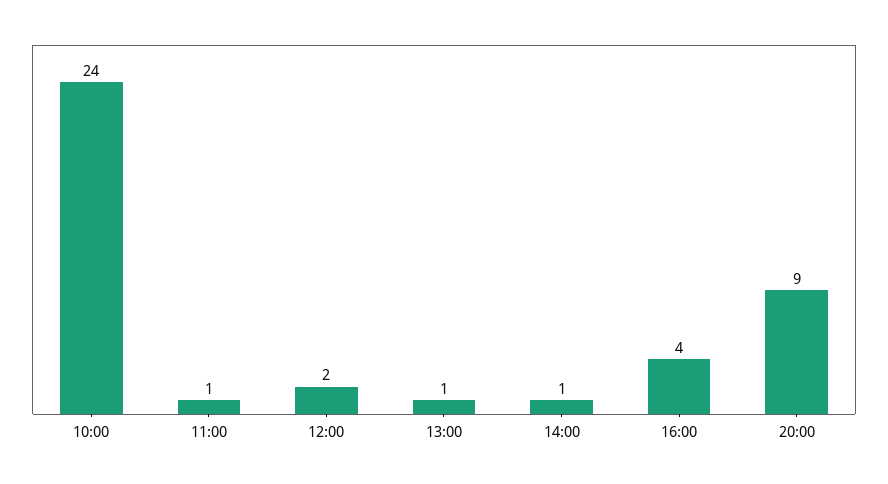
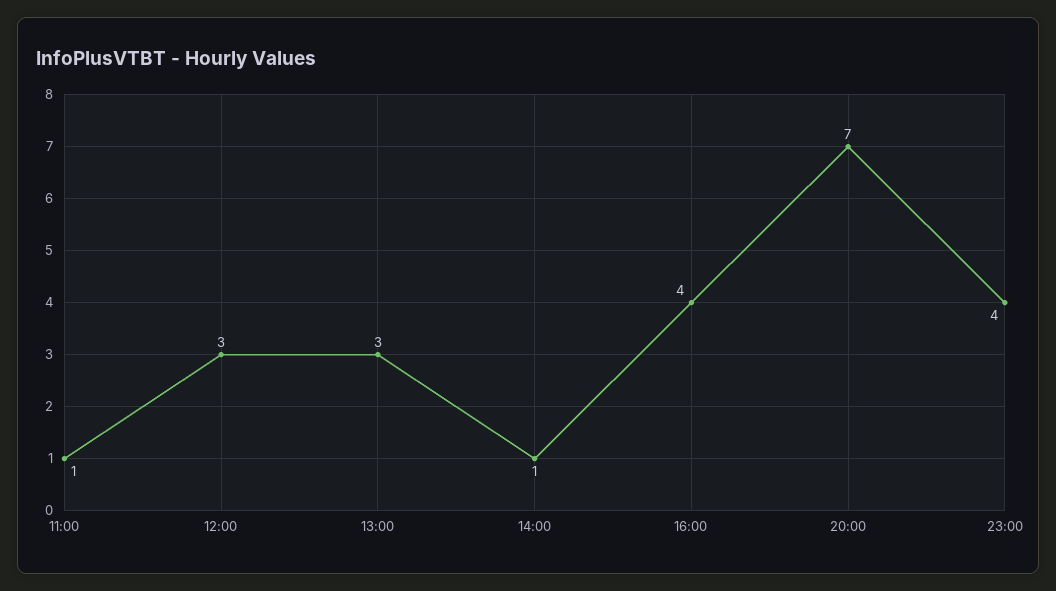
10:00: 24 -> none
12:00: 2 -> 3
13:00: 1 -> 3
20:00: 9 -> 7
23:00: none -> 4

